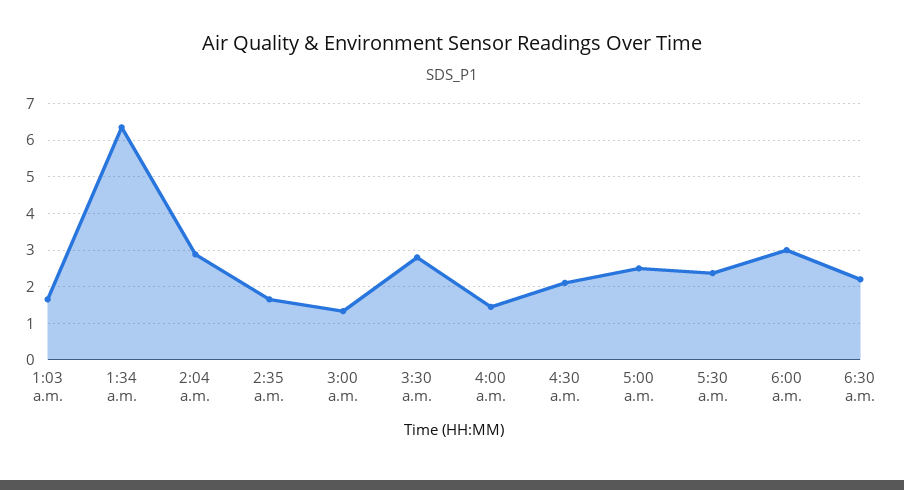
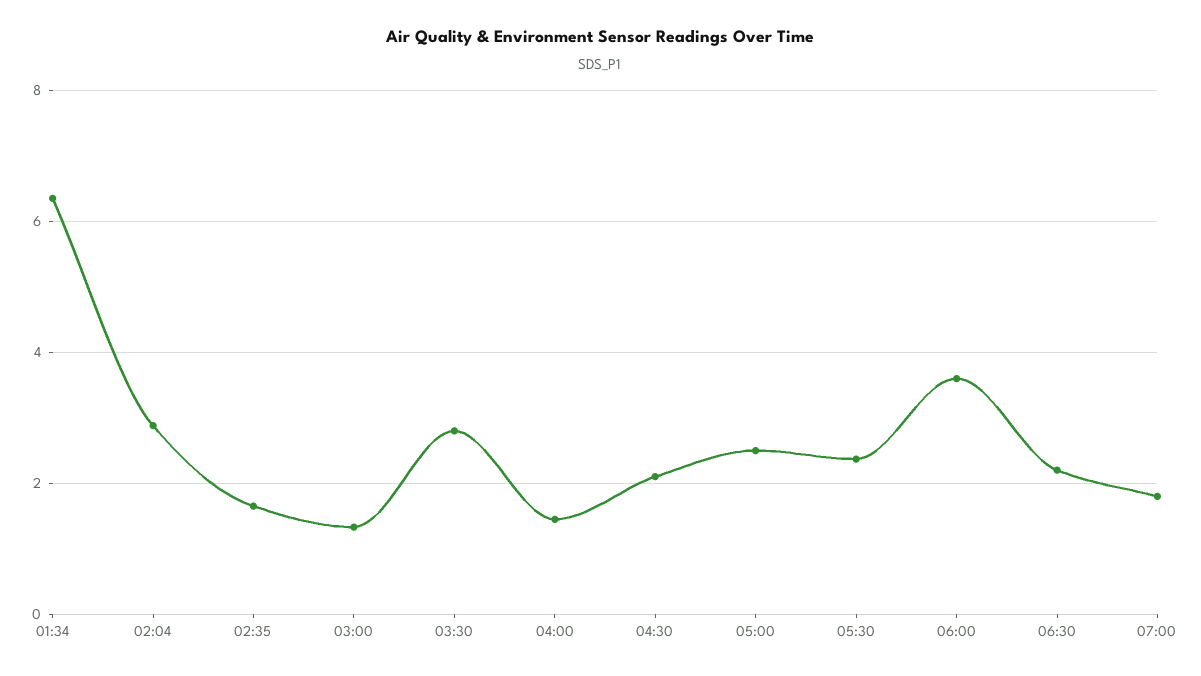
1:03 a.m.: 1.6 -> none
6:00 a.m.: 3 -> 3.6
07:00: none -> 1.8

